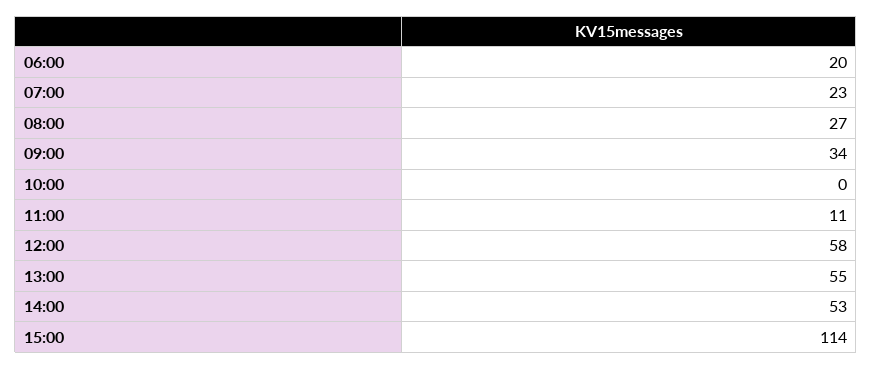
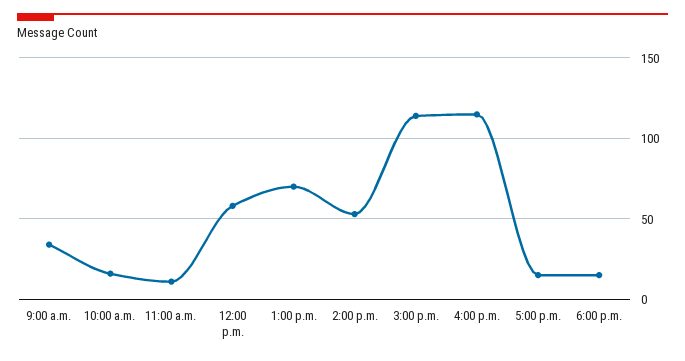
06:00: 20 -> none
07:00: 23 -> none
08:00: 27 -> none
10:00: 0 -> 15
13:00: 55 -> 70
4:00 p.m.: none -> 115
5:00 p.m.: none -> 15
6:00 p.m.: none -> 15

